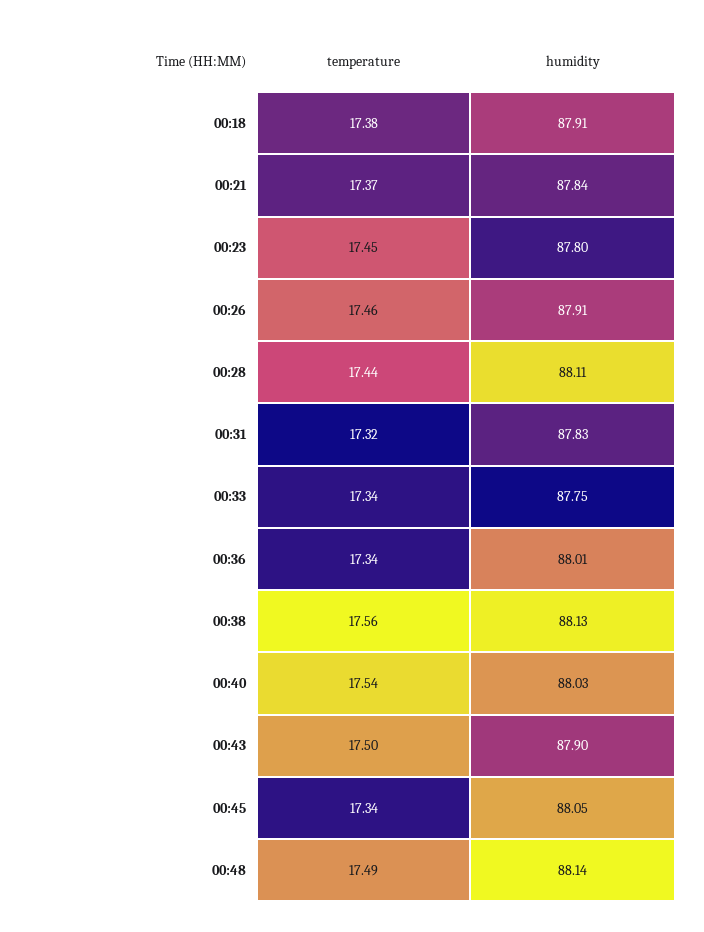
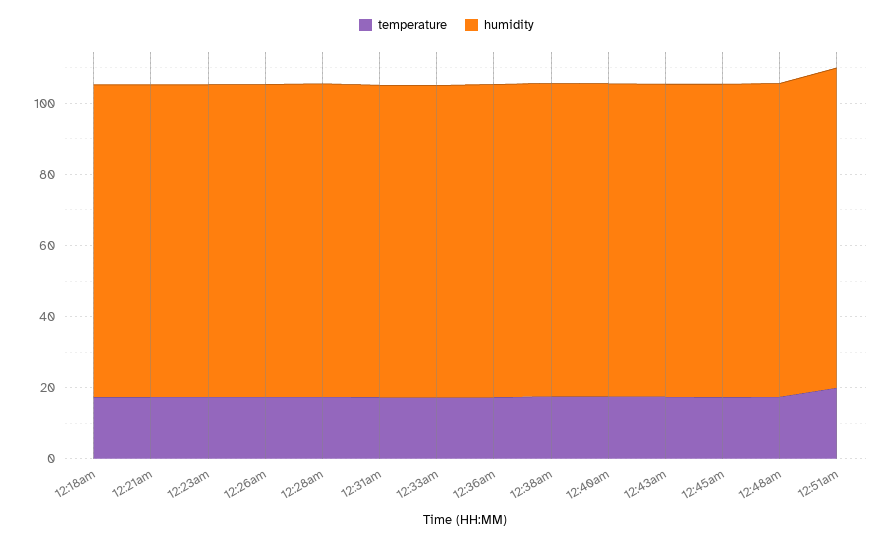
temperature, 12:51am: none -> 20
humidity, 12:51am: none -> 90

